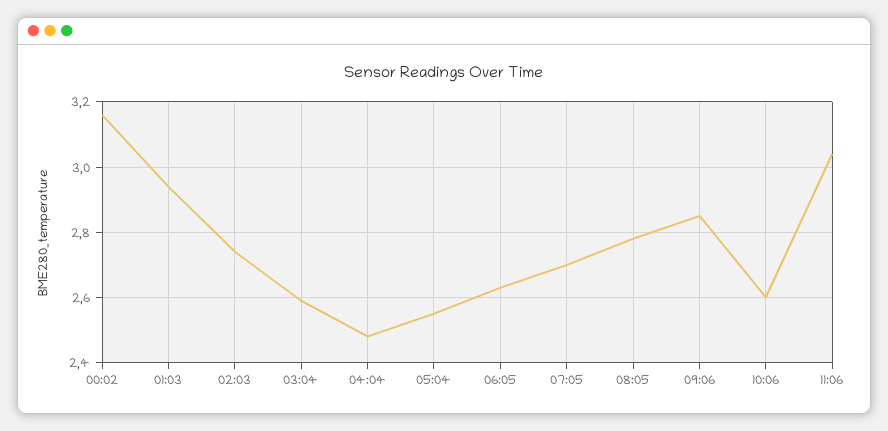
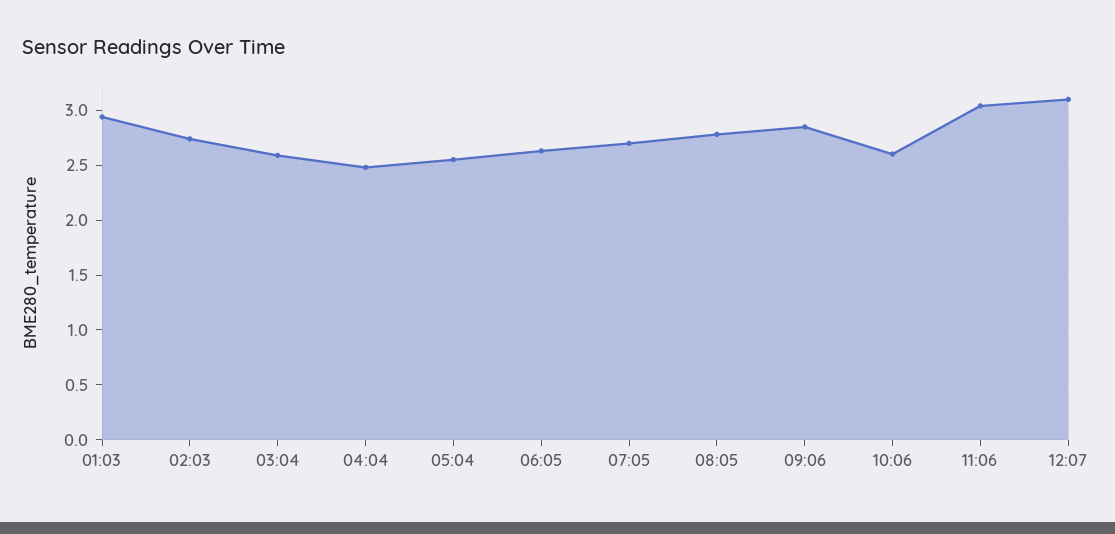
00:02: 3.15 -> none
12:07: none -> 3.1

